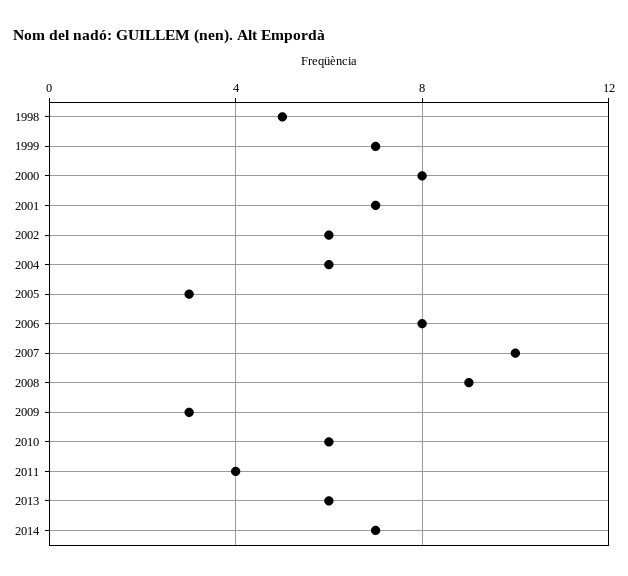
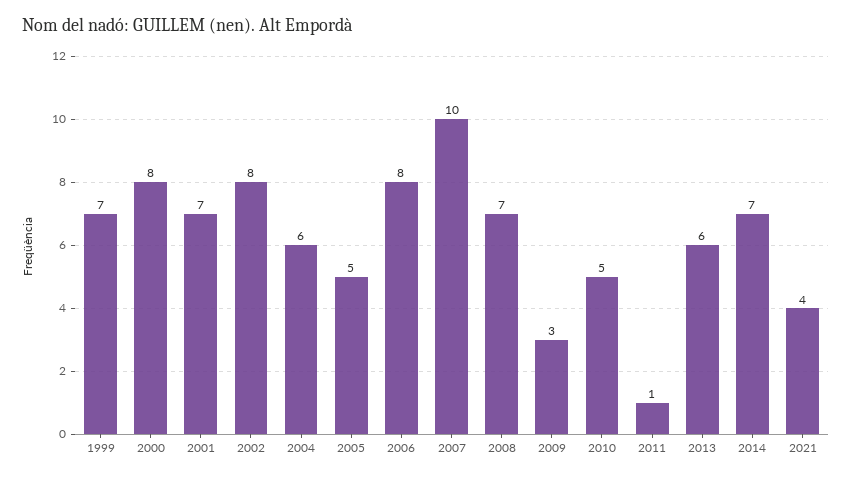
1998: 5 -> none
2002: 6 -> 8
2005: 3 -> 5
2008: 9 -> 7
2010: 6 -> 5
2011: 4 -> 1
2021: none -> 4

